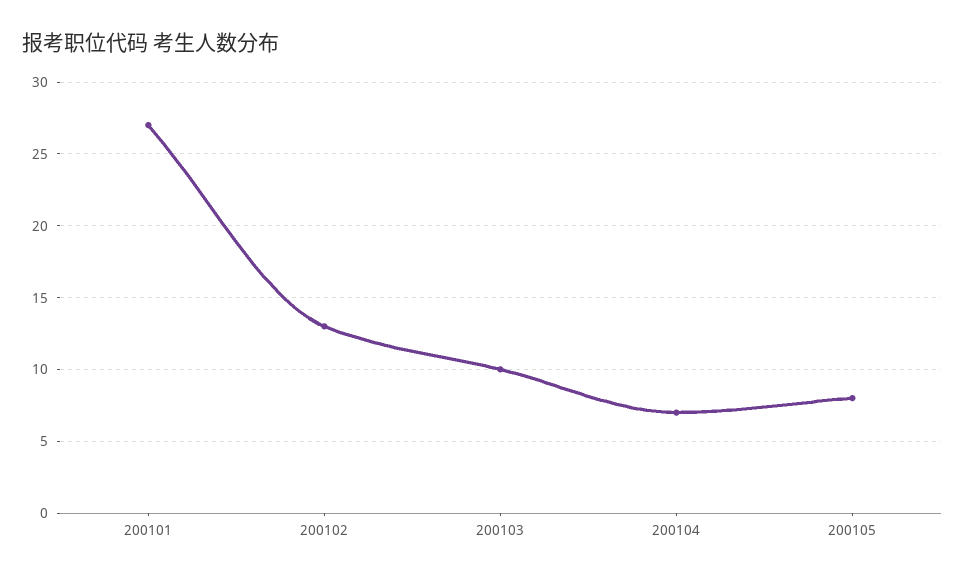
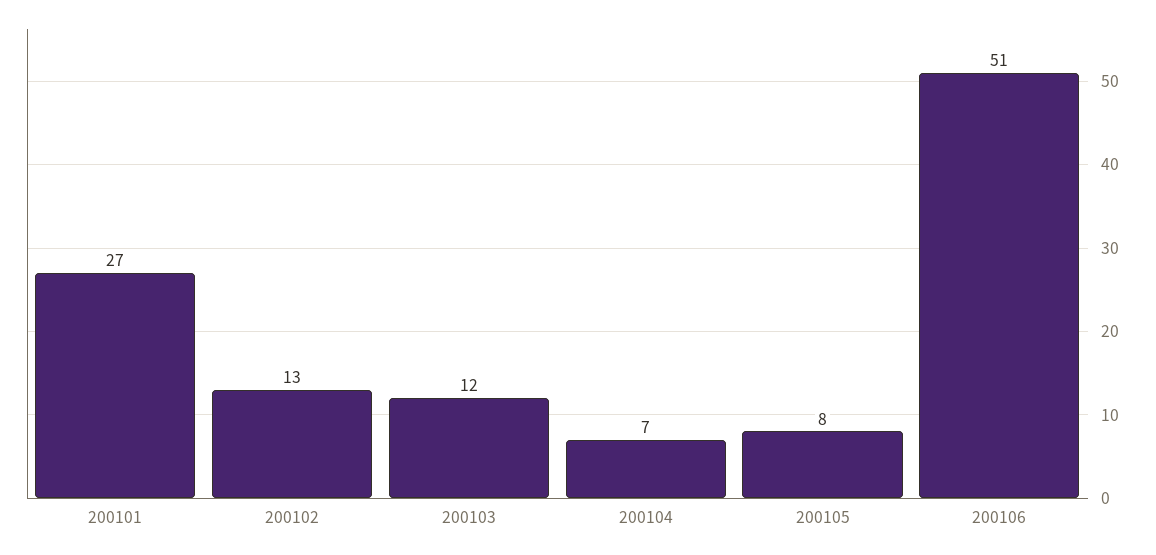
200103: 10 -> 12
200106: none -> 51

